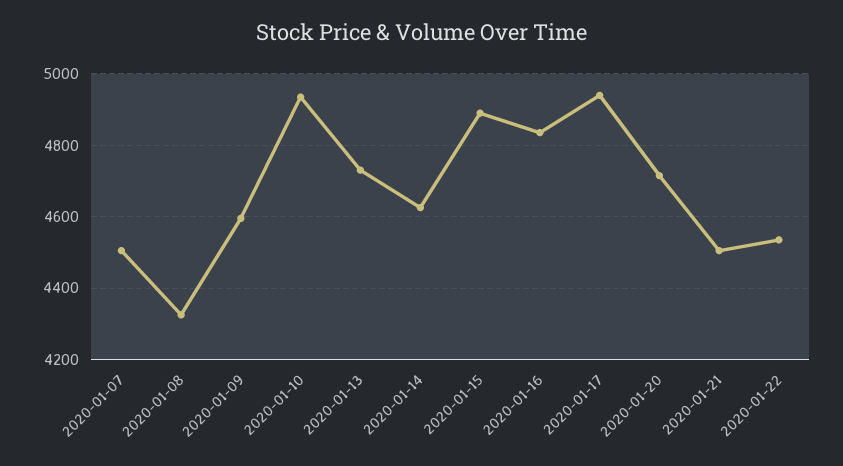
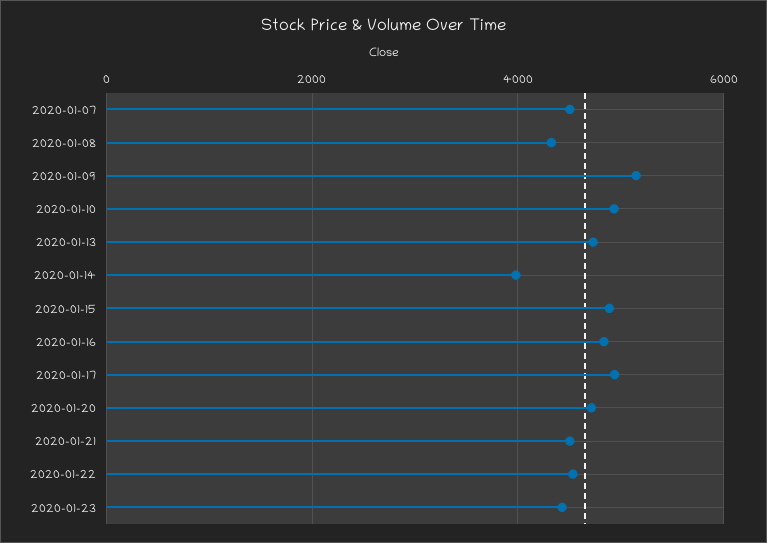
2020-01-09: 4600 -> 5200
2020-01-14: 4620 -> 4000
2020-01-23: none -> 4400

